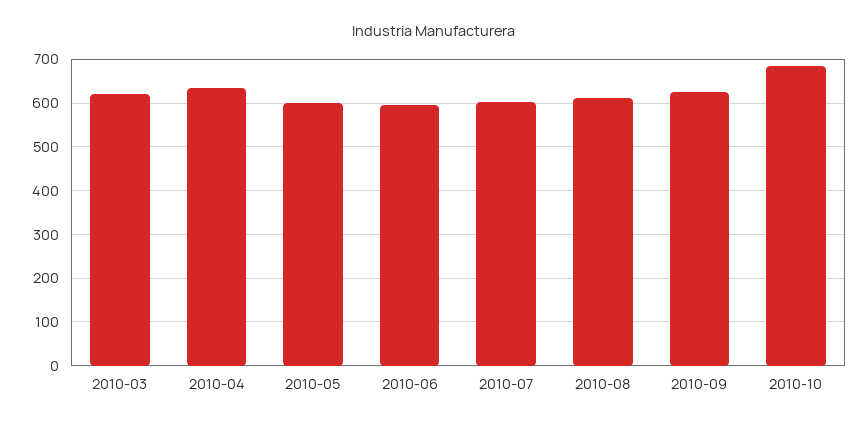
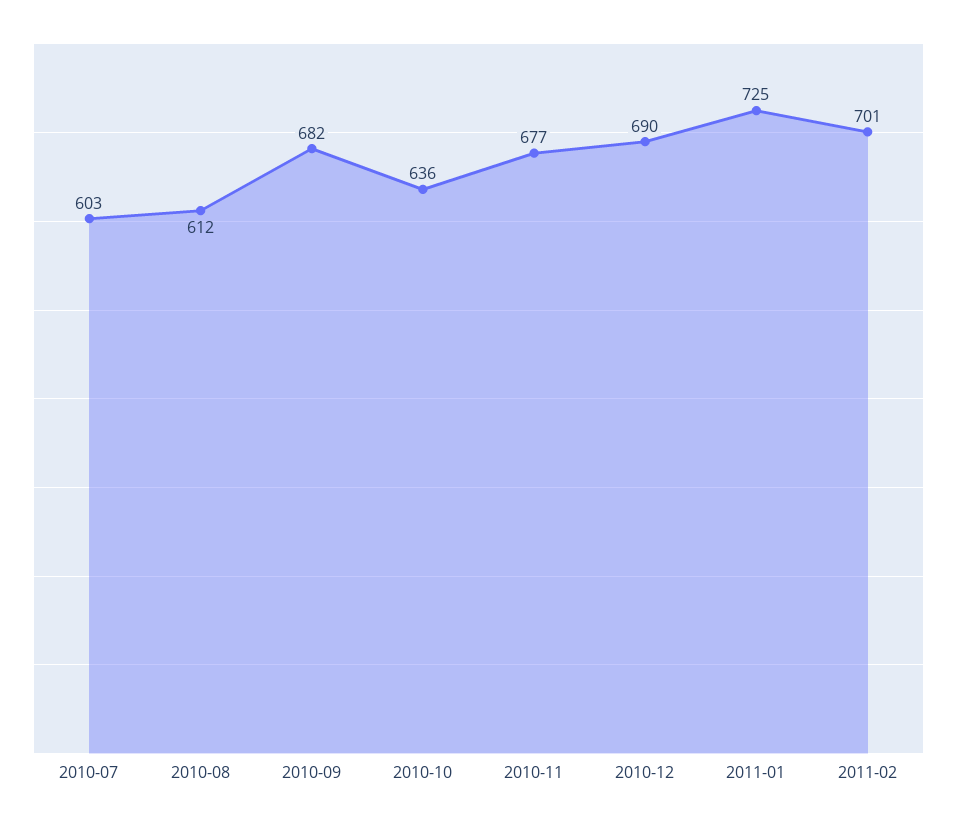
2010-03: 620 -> none
2010-04: 640 -> none
2010-05: 600 -> none
2010-06: 600 -> none
2010-09: 620 -> 682
2010-10: 680 -> 636
2010-11: none -> 677
2010-12: none -> 690
2011-01: none -> 725
2011-02: none -> 701

